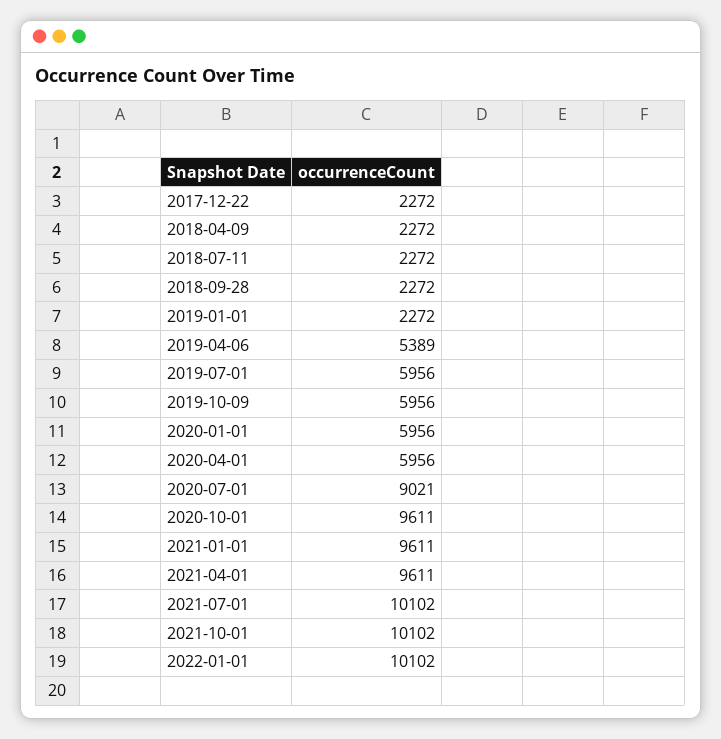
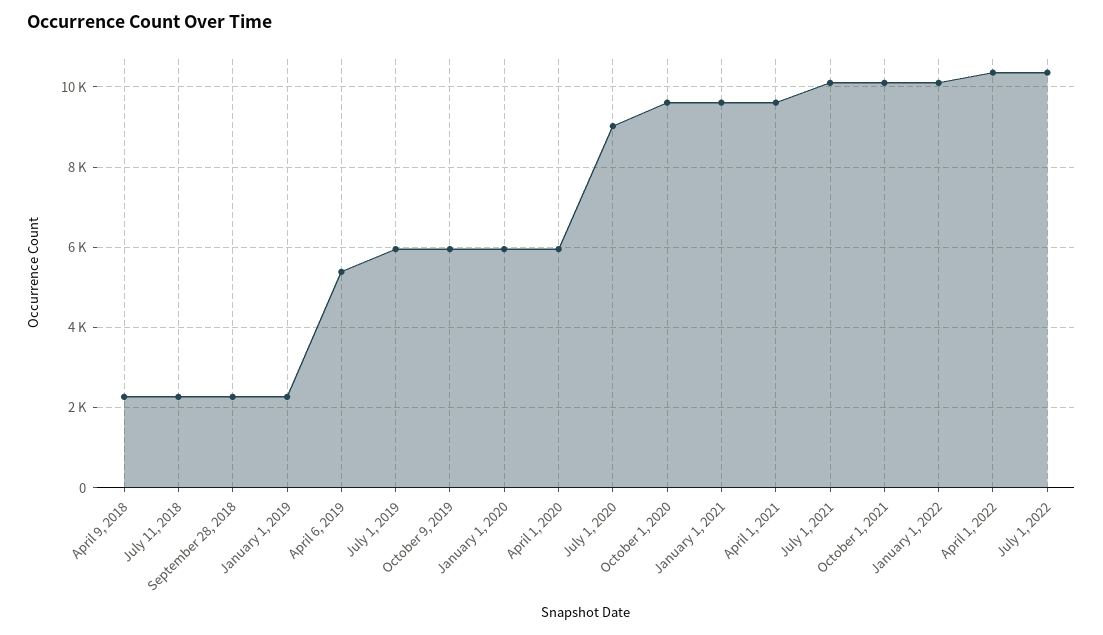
2017-12-22: 2272 -> none
April 1, 2022: none -> 10400
July 1, 2022: none -> 10400

